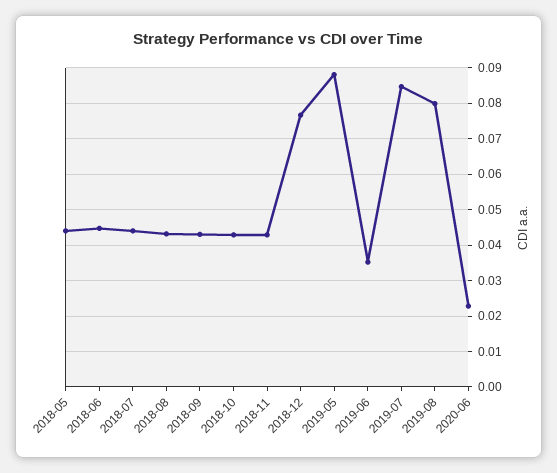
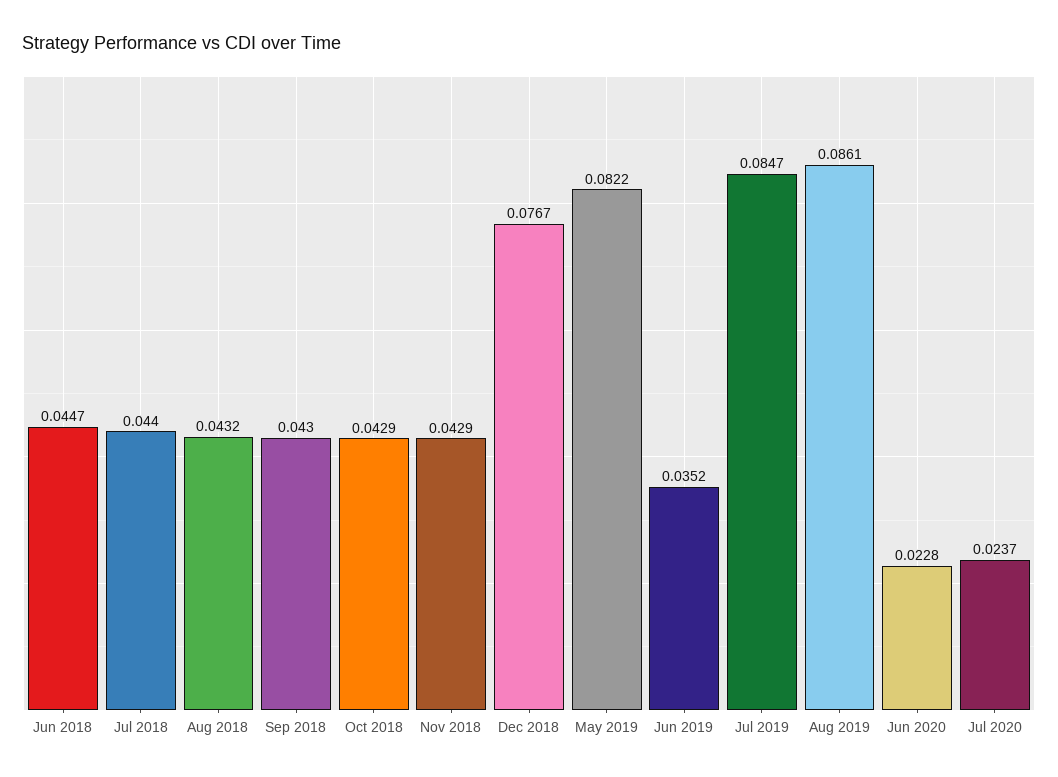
2018-05: 0.044 -> none
2019-05: 0.088 -> 0.0822
2019-08: 0.08 -> 0.0861
Jul 2020: none -> 0.0237

